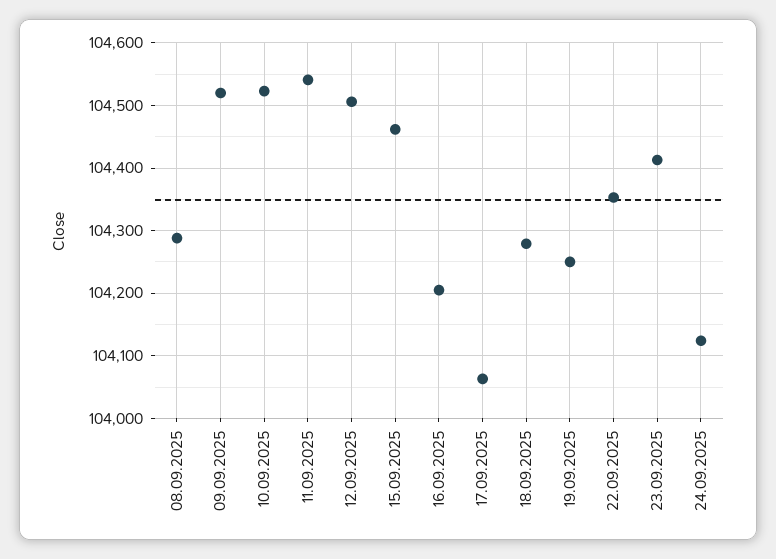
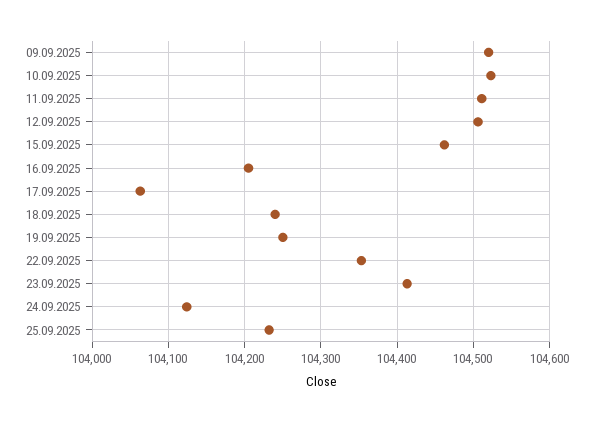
08.09.2025: 104290 -> none
11.09.2025: 104540 -> 104510
18.09.2025: 104280 -> 104240
25.09.2025: none -> 104230

